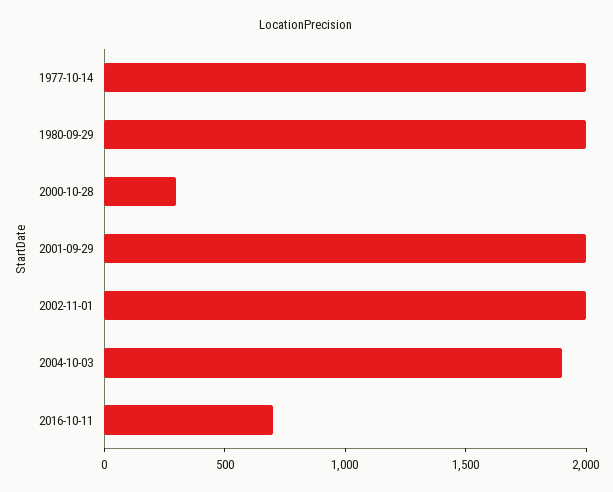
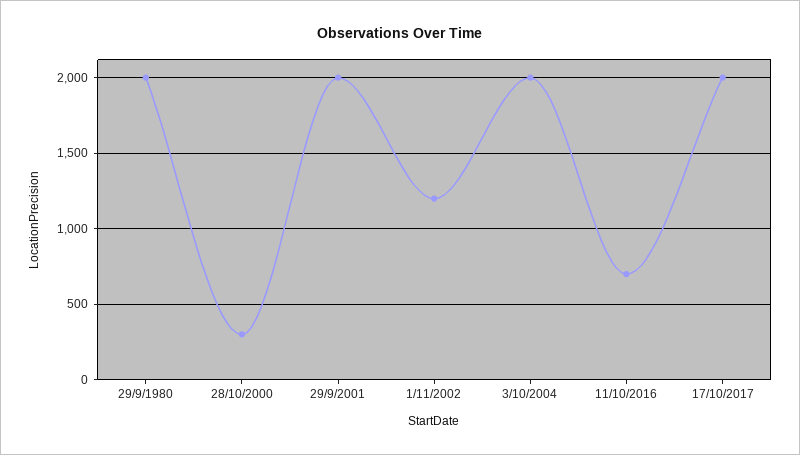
1977-10-14: 2000 -> none
2002-11-01: 2000 -> 1200
2004-10-03: 1900 -> 2000
17/10/2017: none -> 2000

